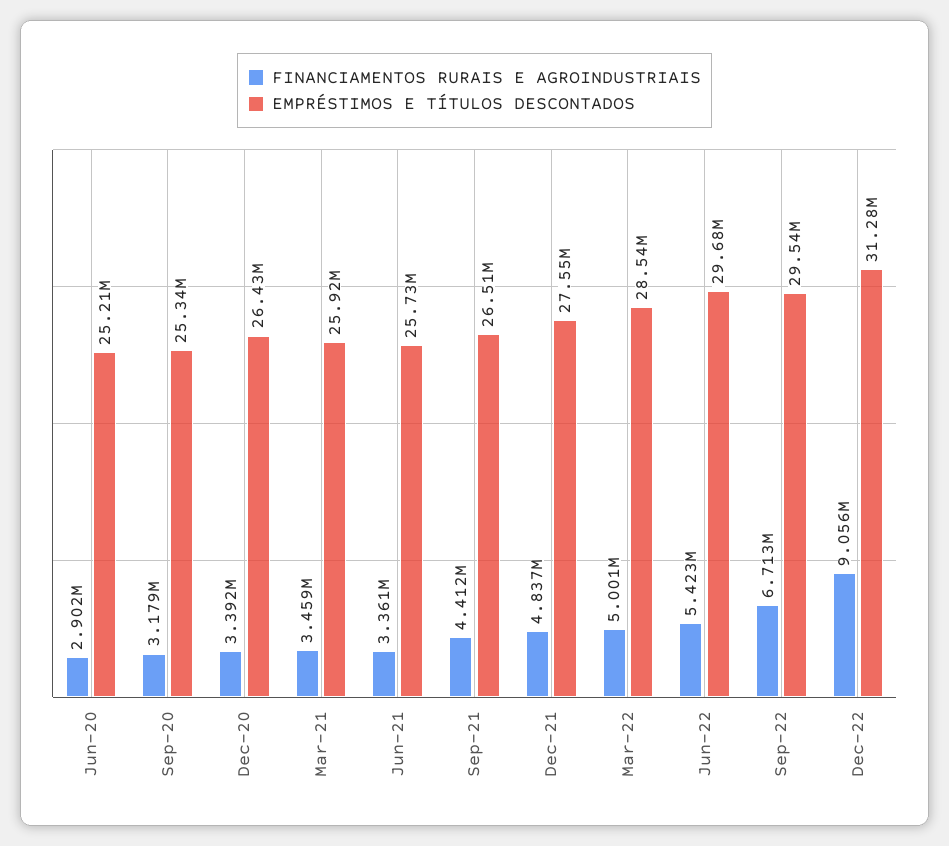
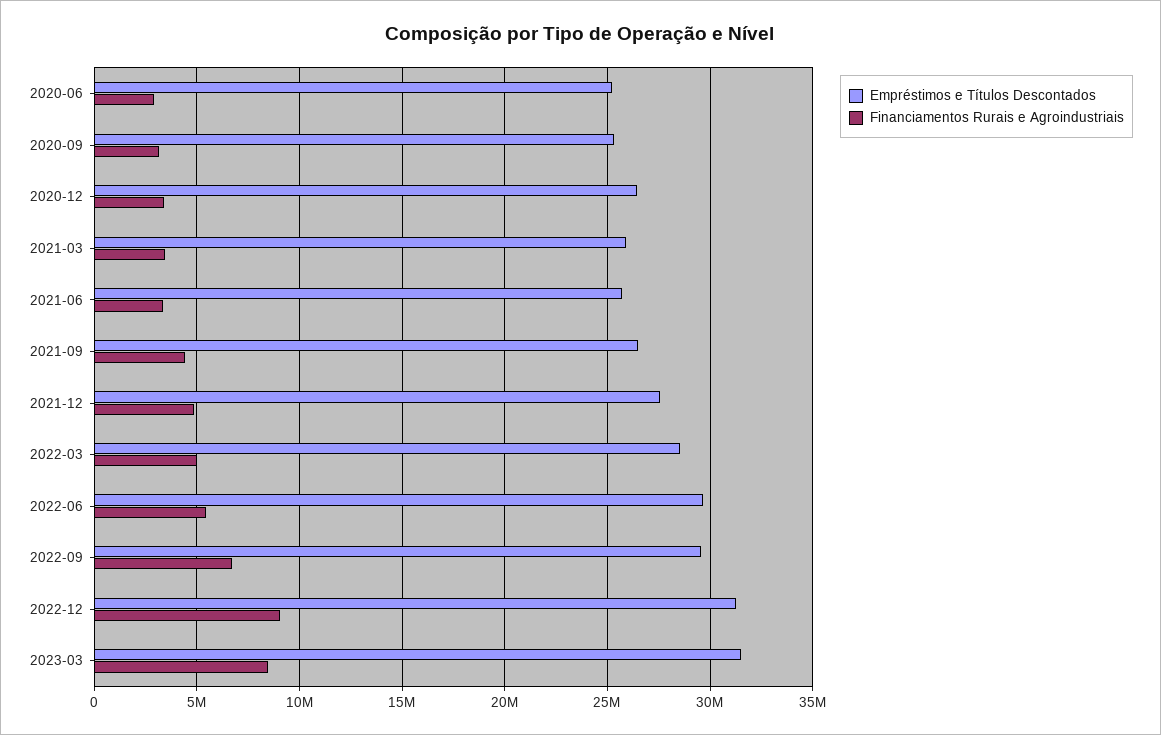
EMPRÉSTIMOS E TÍTULOS DESCONTADOS, 2023-03: none -> 31500000
FINANCIAMENTOS RURAIS E AGROINDUSTRIAIS, 2023-03: none -> 8500000

